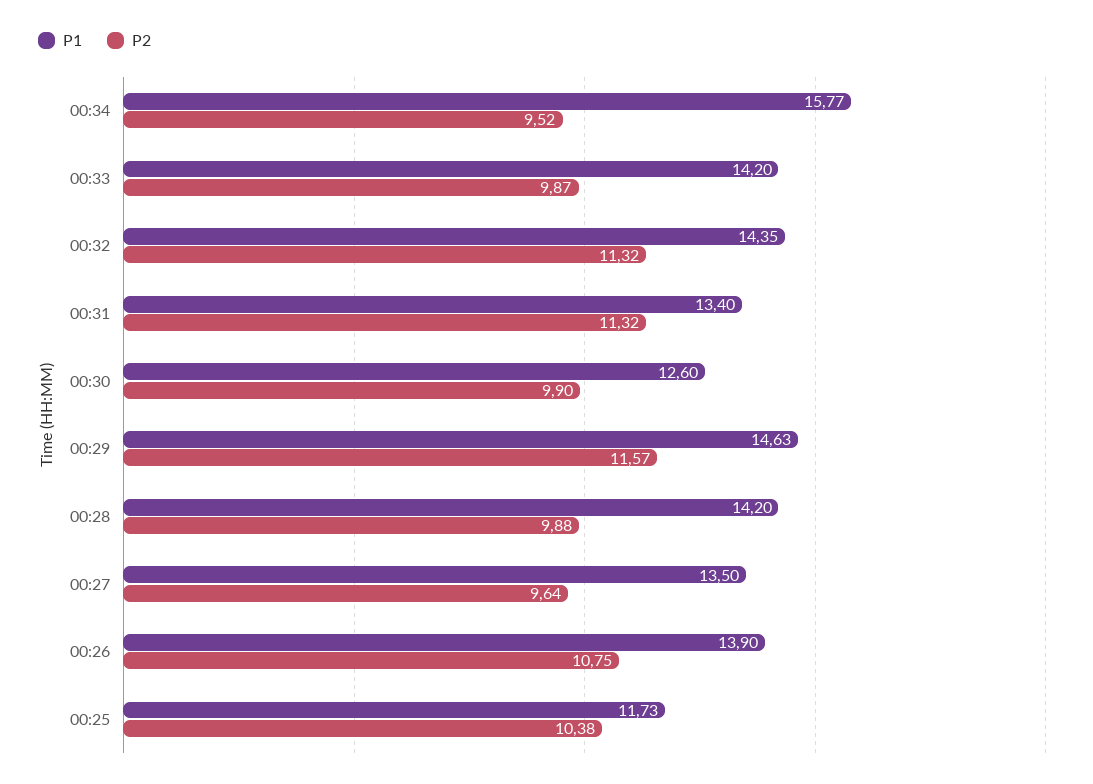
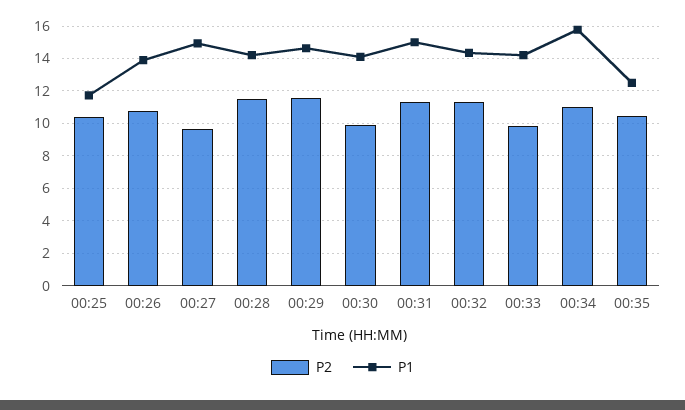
P2, 00:34: 9.52 -> 11
P1, 00:31: 13.4 -> 15
P1, 00:30: 12.6 -> 14
P2, 00:28: 9.88 -> 11.5
P1, 00:27: 13.5 -> 15
P2, 00:35: none -> 10.5
P1, 00:35: none -> 12.5

